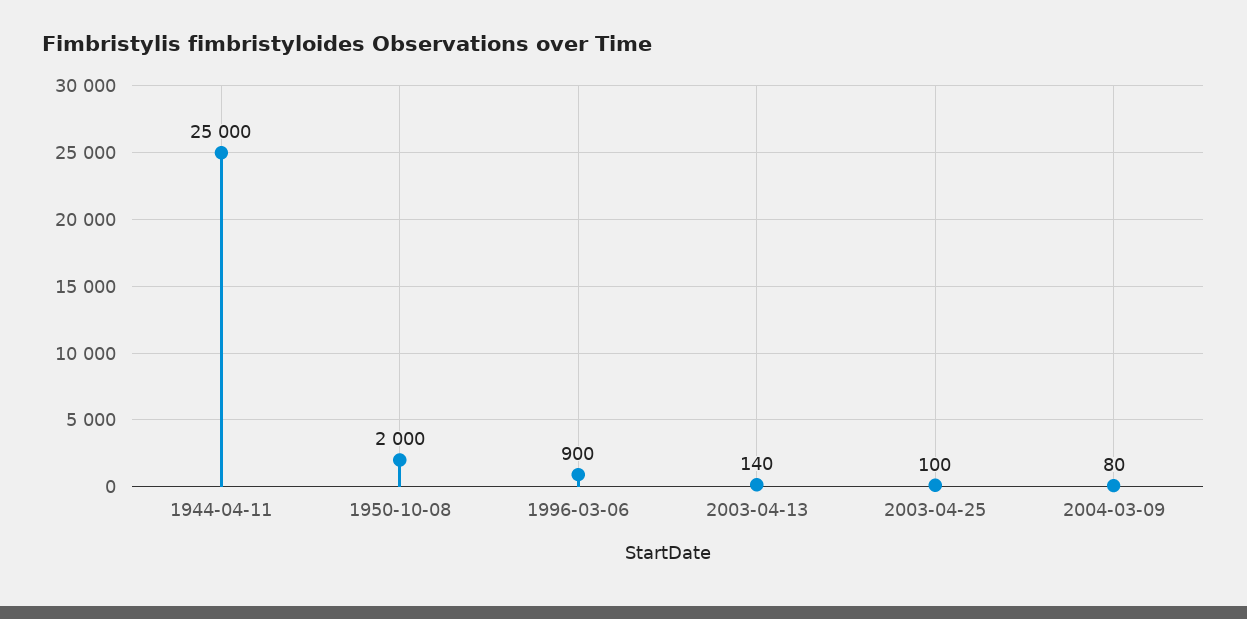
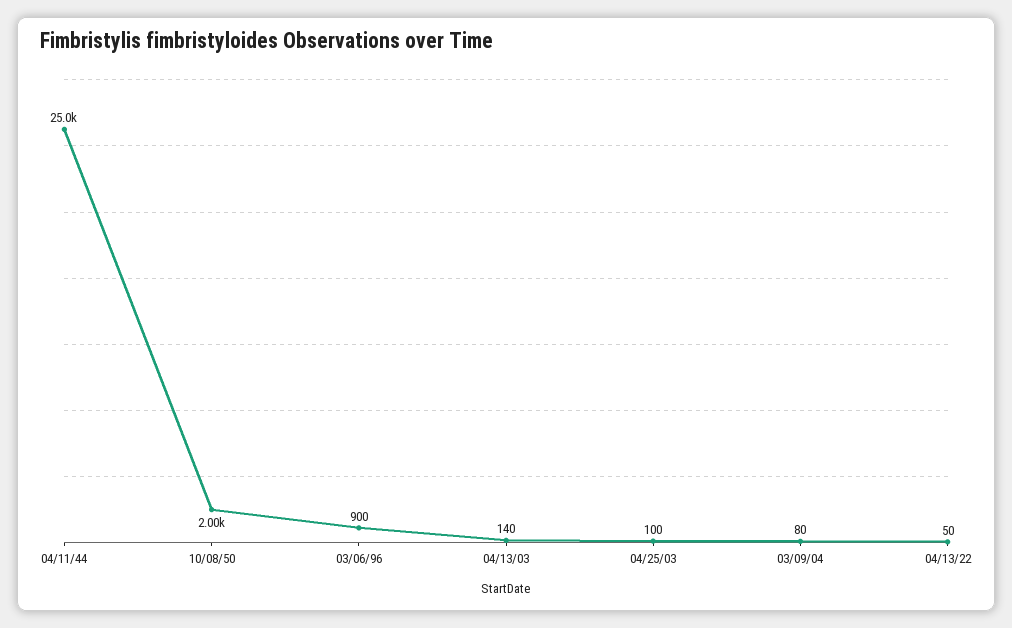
04/13/22: none -> 50

